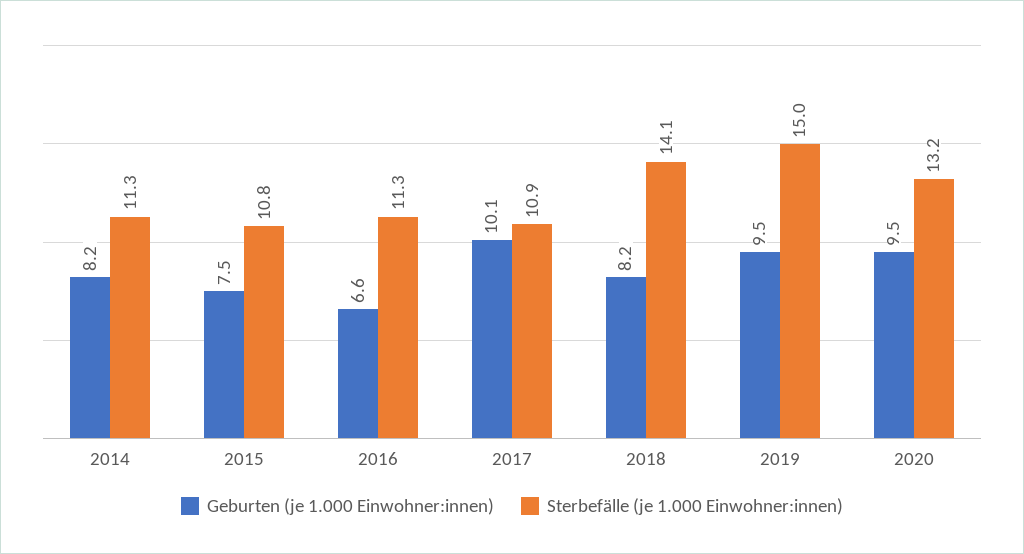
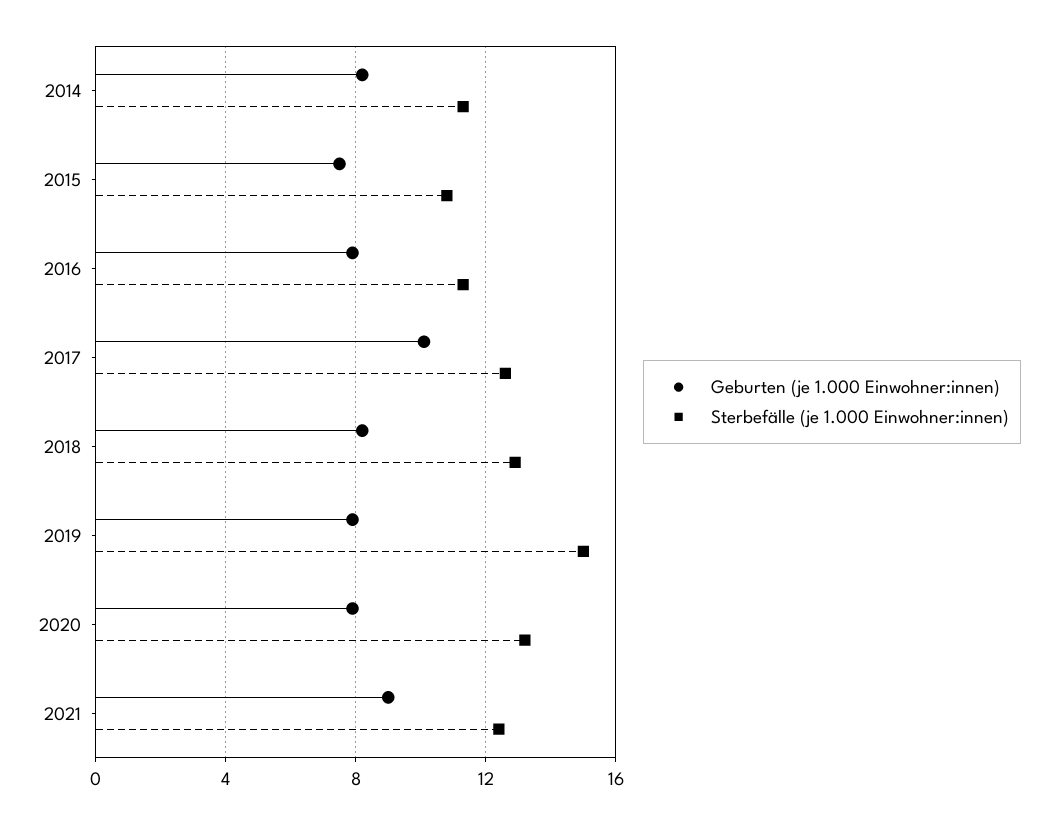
Geburten (je 1.000 Einwohner:innen), 2016: 6.6 -> 8
Sterbefälle (je 1.000 Einwohner:innen), 2017: 10.9 -> 12.5
Sterbefälle (je 1.000 Einwohner:innen), 2018: 14.1 -> 13
Geburten (je 1.000 Einwohner:innen), 2019: 9.5 -> 8
Geburten (je 1.000 Einwohner:innen), 2020: 9.5 -> 8
Geburten (je 1.000 Einwohner:innen), 2021: none -> 9
Sterbefälle (je 1.000 Einwohner:innen), 2021: none -> 12.5

